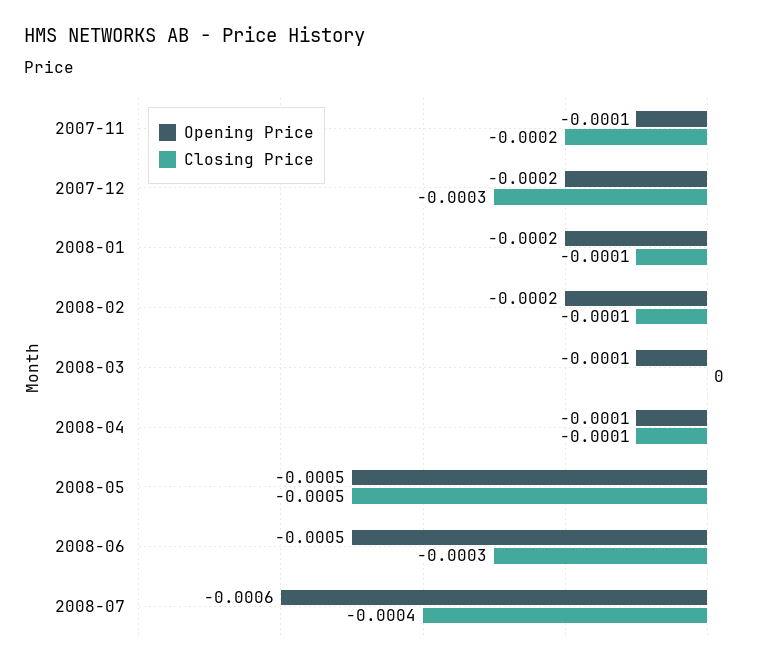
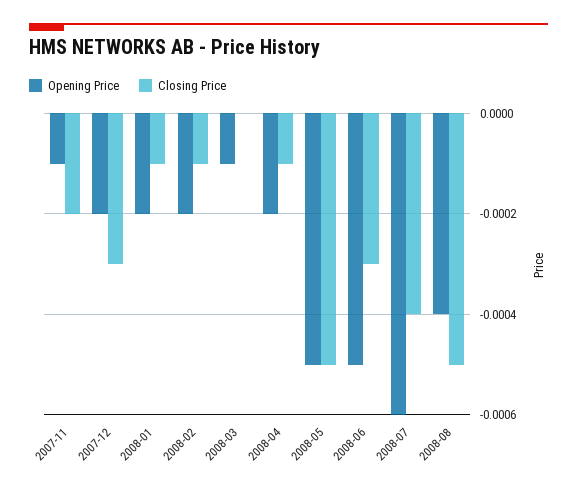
Opening Price, 2008-04: -0.0001 -> -0.0002
Opening Price, 2008-08: none -> -0.0004
Closing Price, 2008-08: none -> -0.0005

